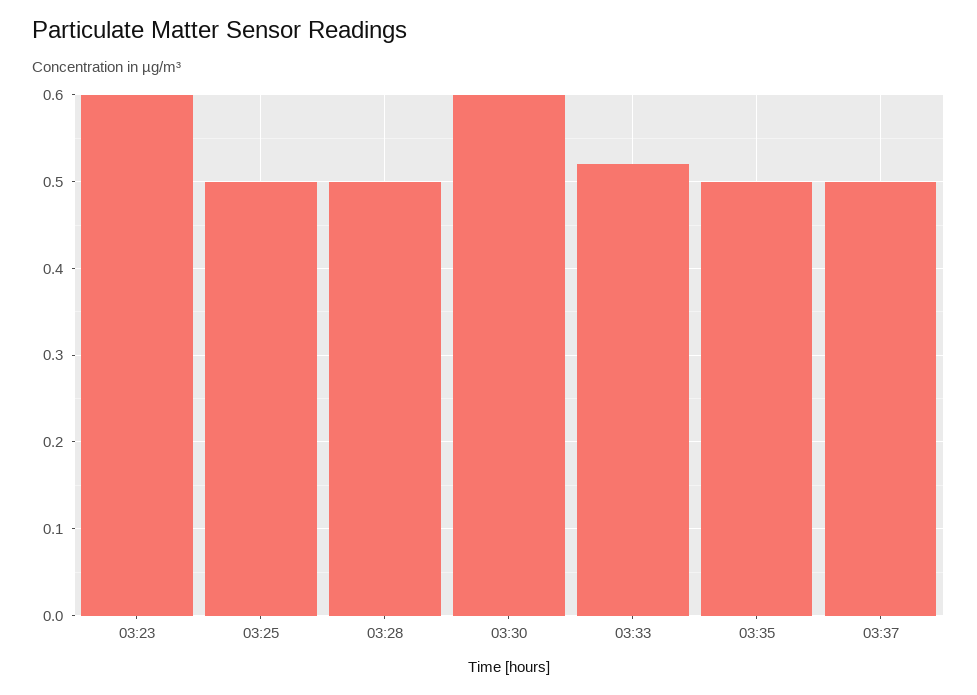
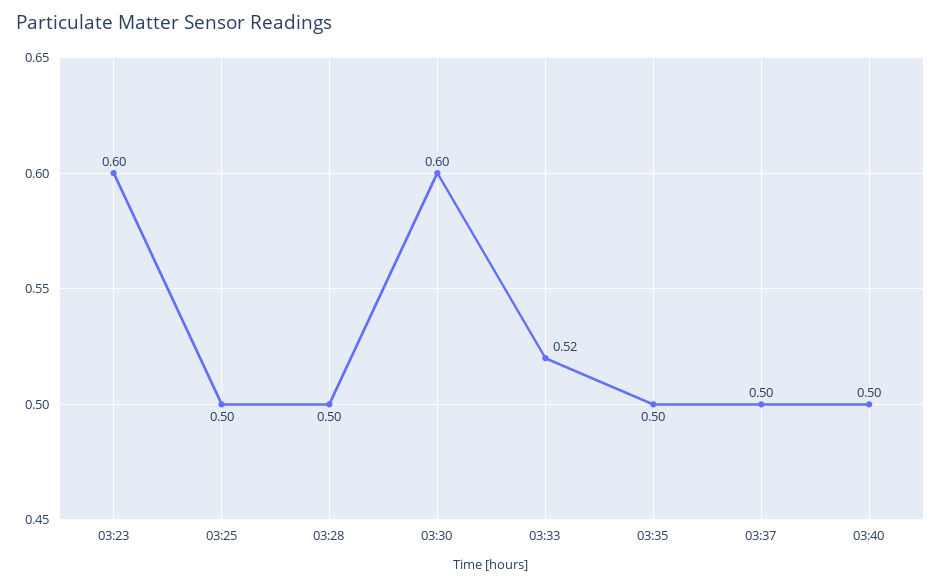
03:40: none -> 0.5

